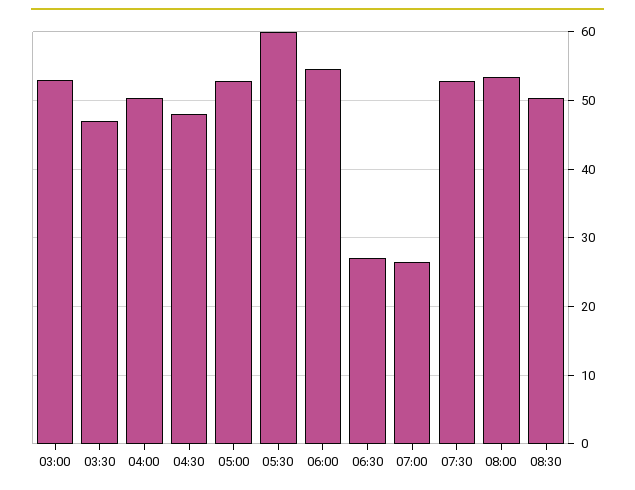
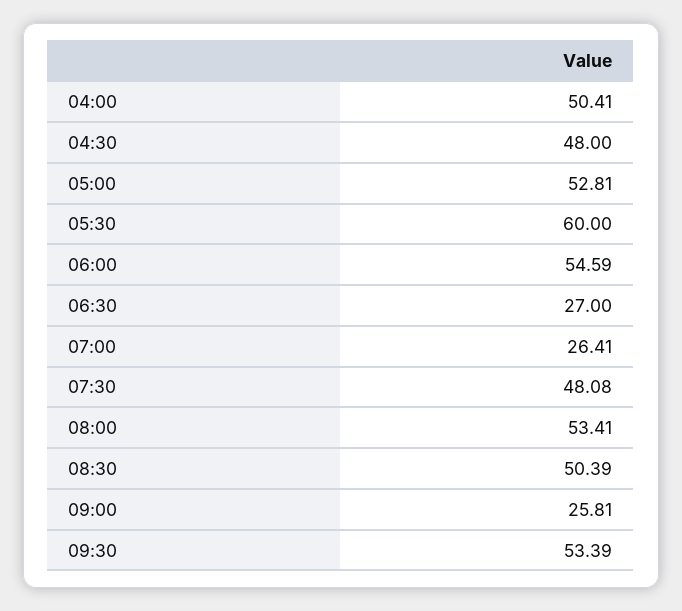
03:00: 53 -> none
03:30: 47 -> none
07:30: 53 -> 48.08
09:00: none -> 25.81
09:30: none -> 53.39

